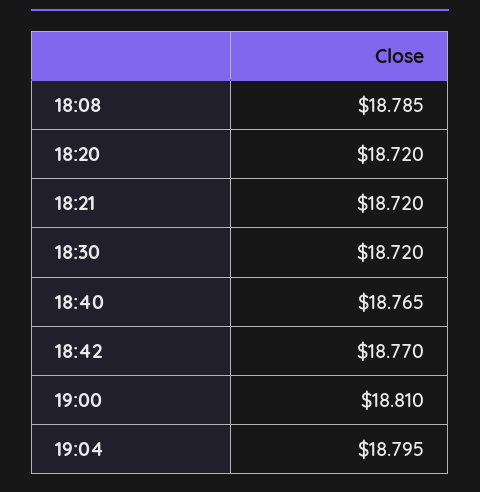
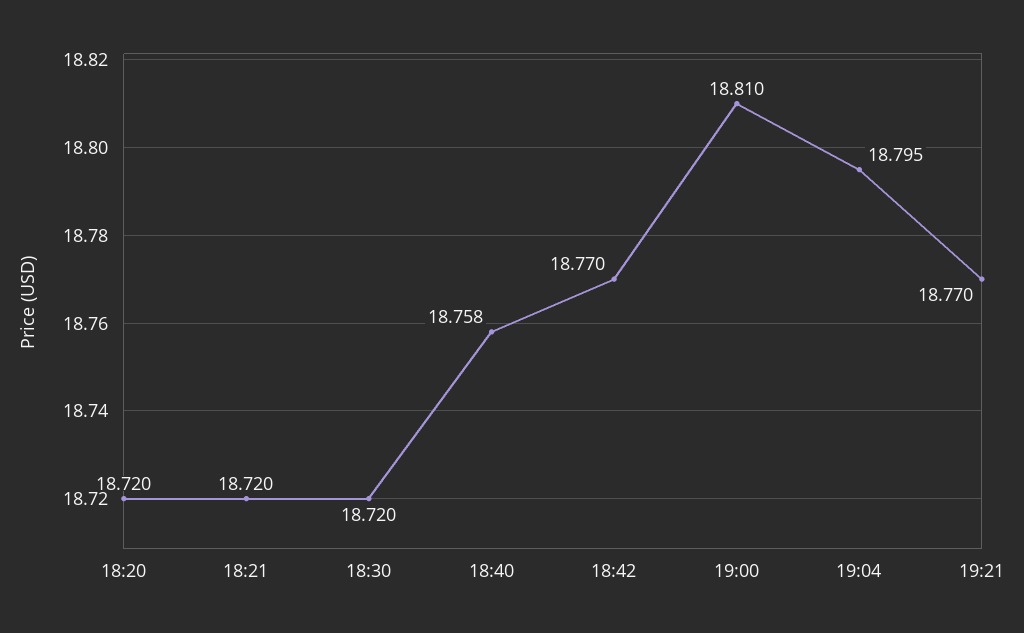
18:08: 18.785 -> none
18:40: 18.765 -> 18.758
19:21: none -> 18.77

